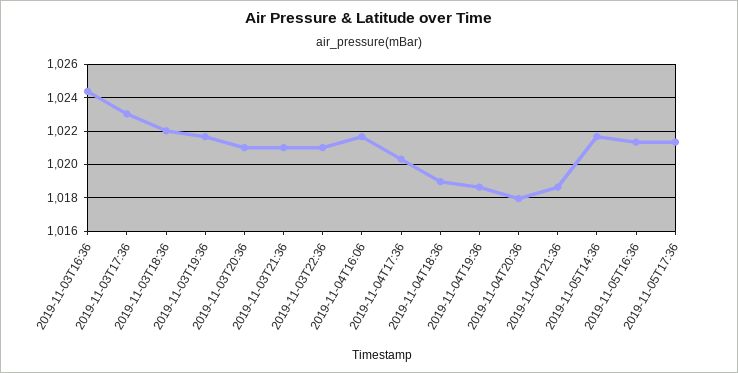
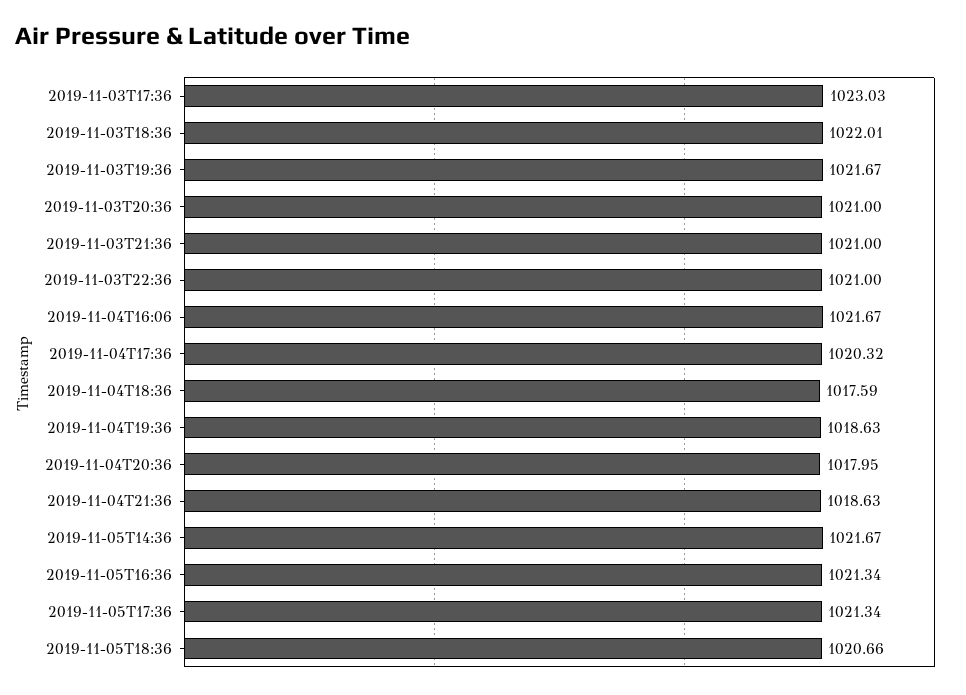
2019-11-03T16:36: 1024.5 -> none
2019-11-04T18:36: 1019 -> 1017.59
2019-11-05T18:36: none -> 1020.66

